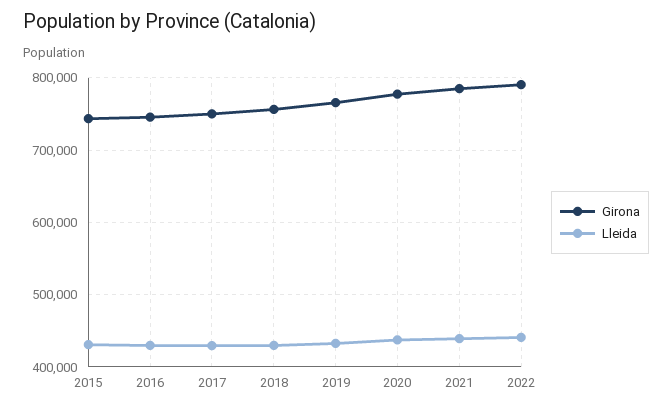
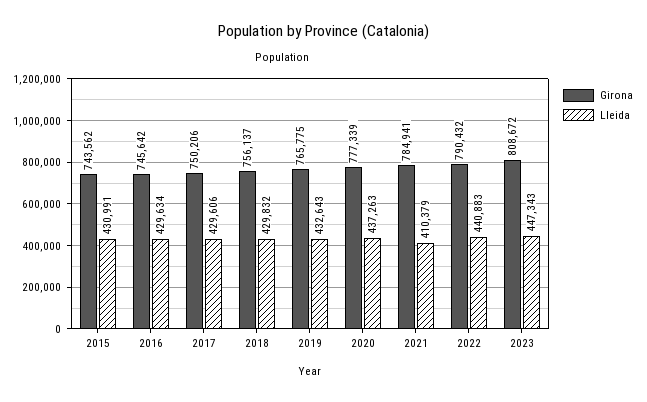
Lleida, 2021: 440000 -> 410379
Girona, 2023: none -> 808672
Lleida, 2023: none -> 447343

